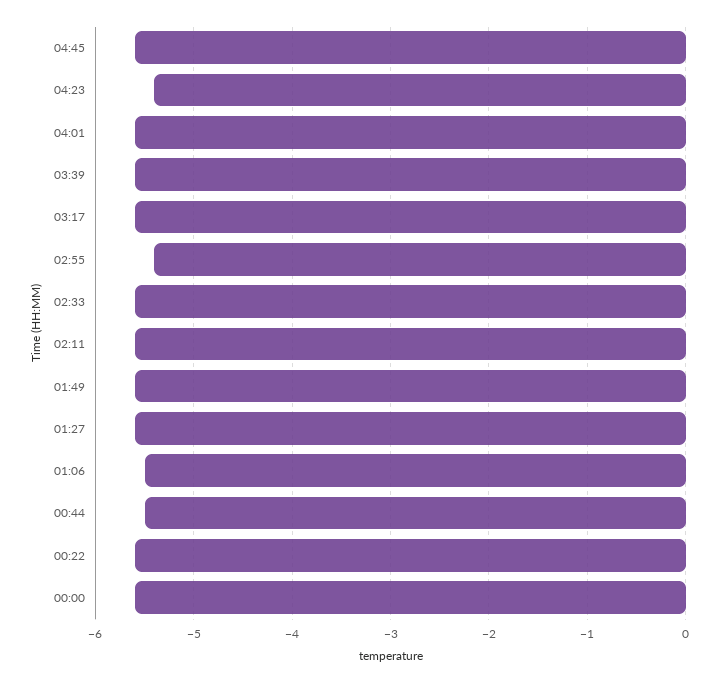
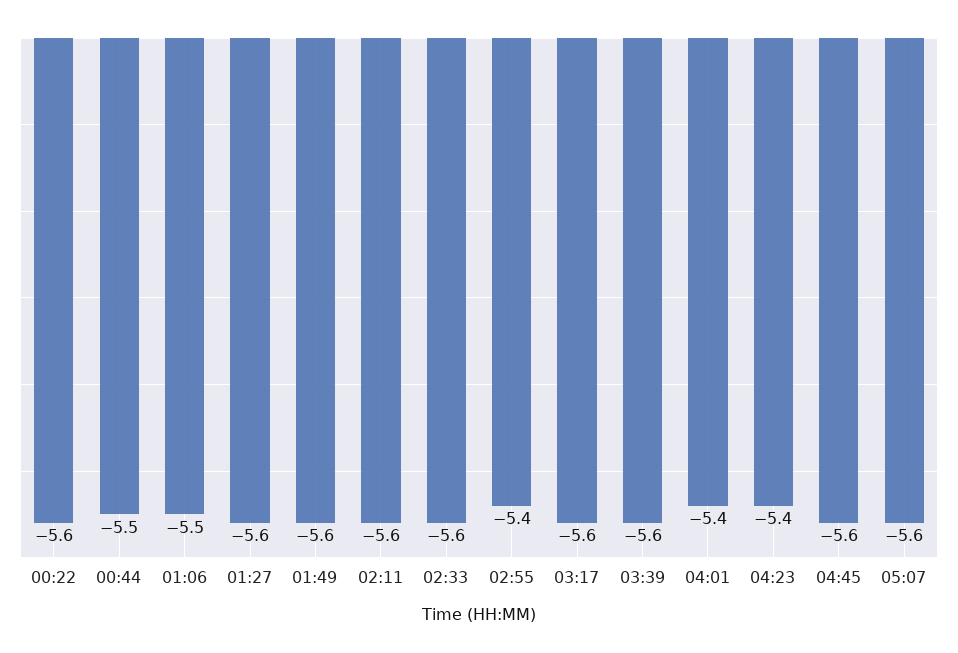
04:01: -5.6 -> -5.4
00:00: -5.6 -> none
05:07: none -> -5.6

